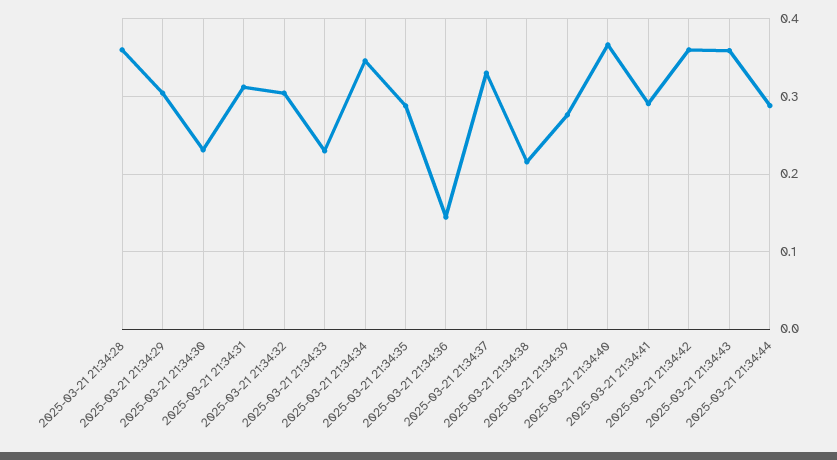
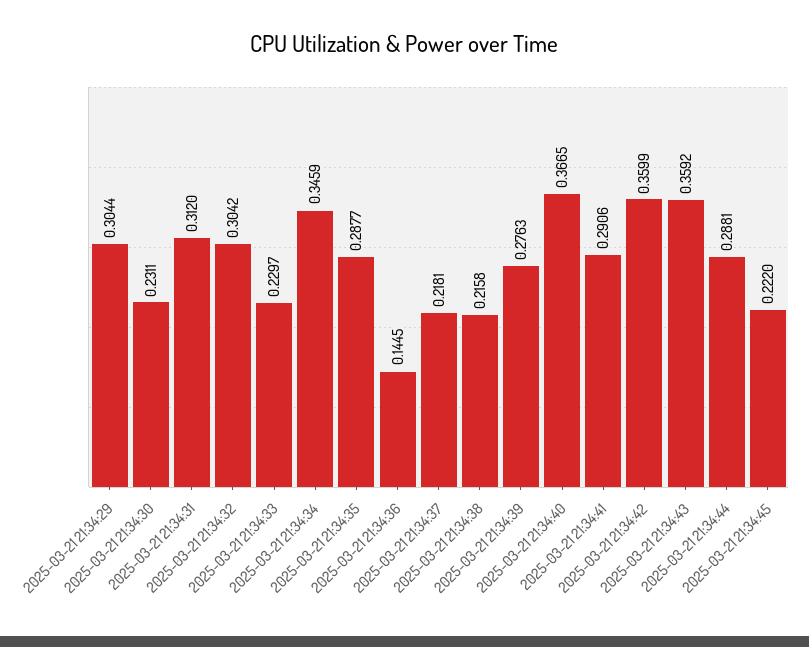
2025-03-21 21:34:28: 0.36 -> none
2025-03-21 21:34:37: 0.33 -> 0.2181
2025-03-21 21:34:45: none -> 0.222

